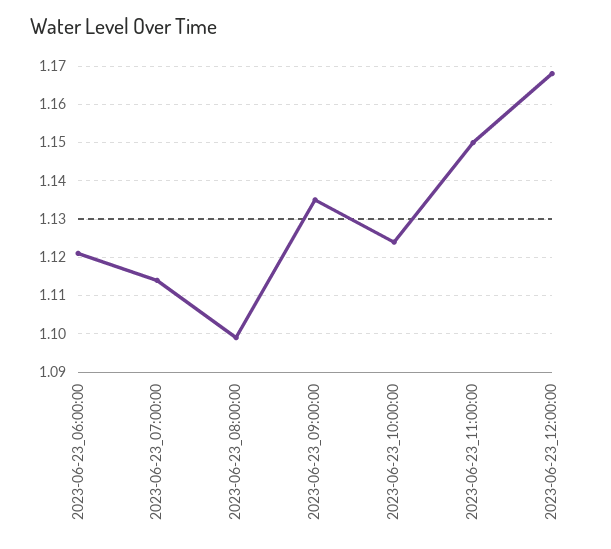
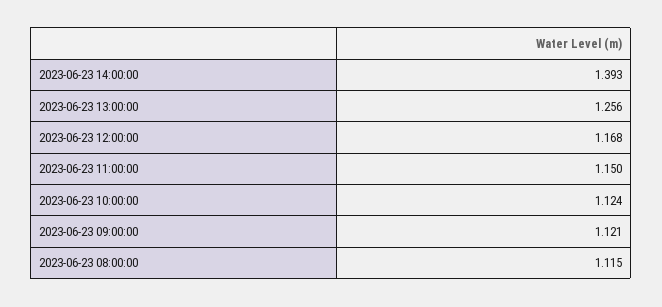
2023-06-23_06:00:00: 1.12 -> none
2023-06-23_07:00:00: 1.115 -> none
2023-06-23_08:00:00: 1.1 -> 1.115
2023-06-23_09:00:00: 1.135 -> 1.121
2023-06-23 14:00:00: none -> 1.393
2023-06-23 13:00:00: none -> 1.256

